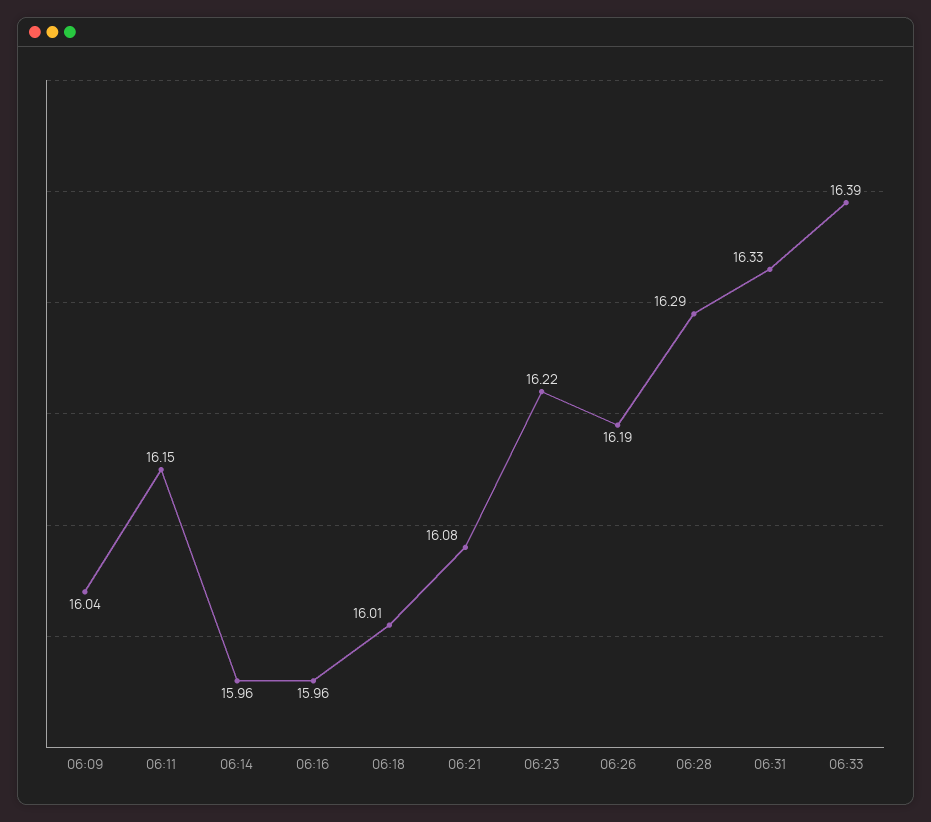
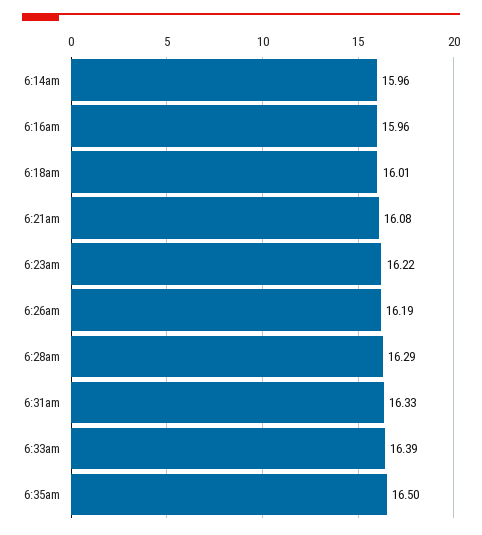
06:09: 16.04 -> none
06:11: 16.15 -> none
6:35am: none -> 16.5

